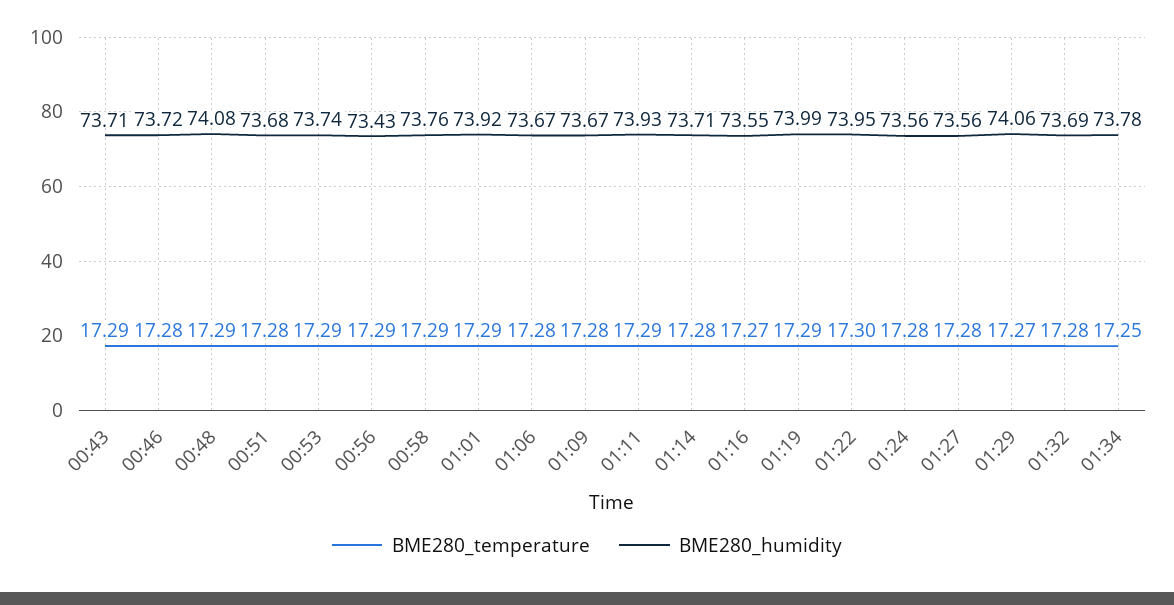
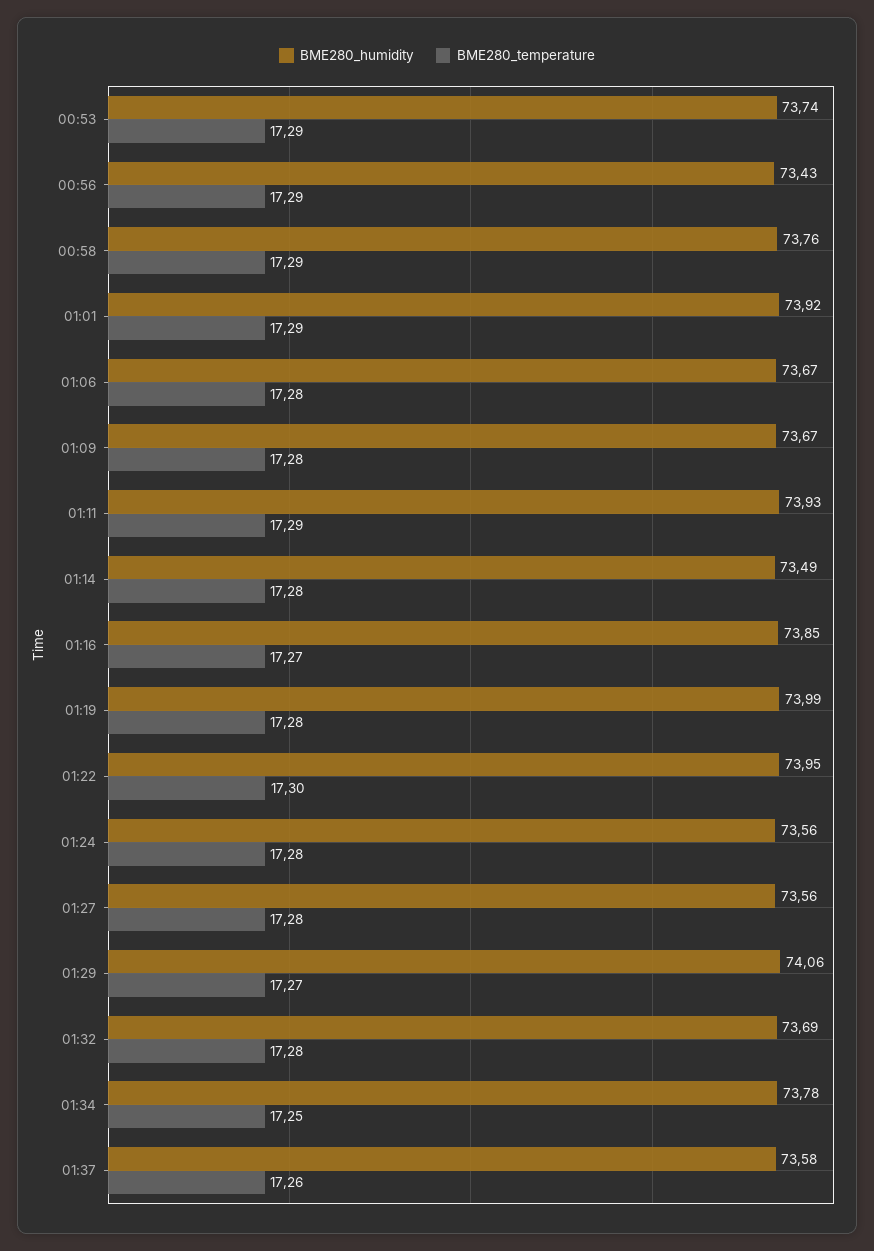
BME280_temperature, 00:43: 17.29 -> none
BME280_humidity, 00:43: 73.71 -> none
BME280_temperature, 00:46: 17.28 -> none
BME280_humidity, 00:46: 73.72 -> none
BME280_temperature, 00:48: 17.29 -> none
BME280_humidity, 00:48: 74.08 -> none
BME280_temperature, 00:51: 17.28 -> none
BME280_humidity, 00:51: 73.68 -> none
BME280_humidity, 01:14: 73.71 -> 73.49
BME280_humidity, 01:16: 73.55 -> 73.85
BME280_temperature, 01:19: 17.29 -> 17.28
BME280_humidity, 01:37: none -> 73.58
BME280_temperature, 01:37: none -> 17.26

